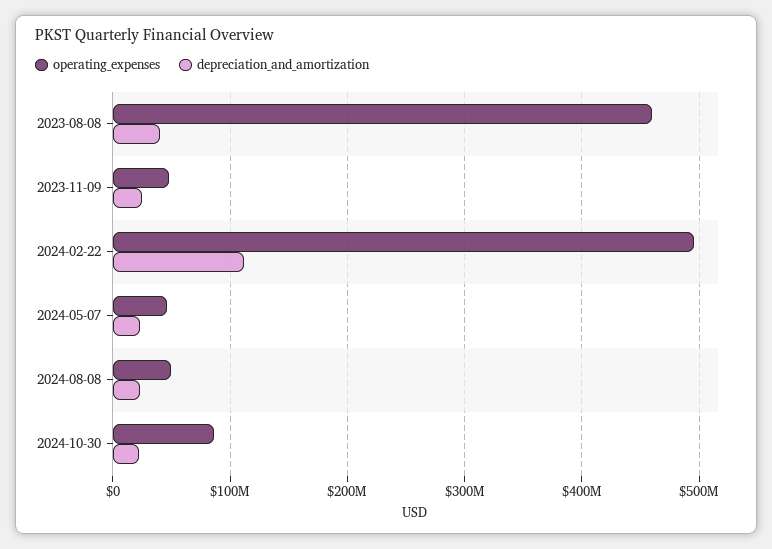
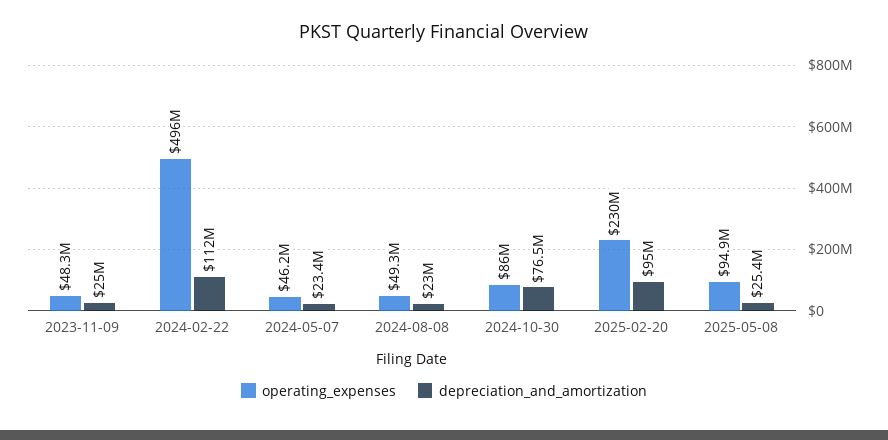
operating_expenses, 2023-08-08: 460000000 -> none
depreciation_and_amortization, 2023-08-08: 40000000 -> none
depreciation_and_amortization, 2024-10-30: 20000000 -> 76500000
operating_expenses, 2025-02-20: none -> 230000000
depreciation_and_amortization, 2025-02-20: none -> 95000000
operating_expenses, 2025-05-08: none -> 94900000
depreciation_and_amortization, 2025-05-08: none -> 25400000

